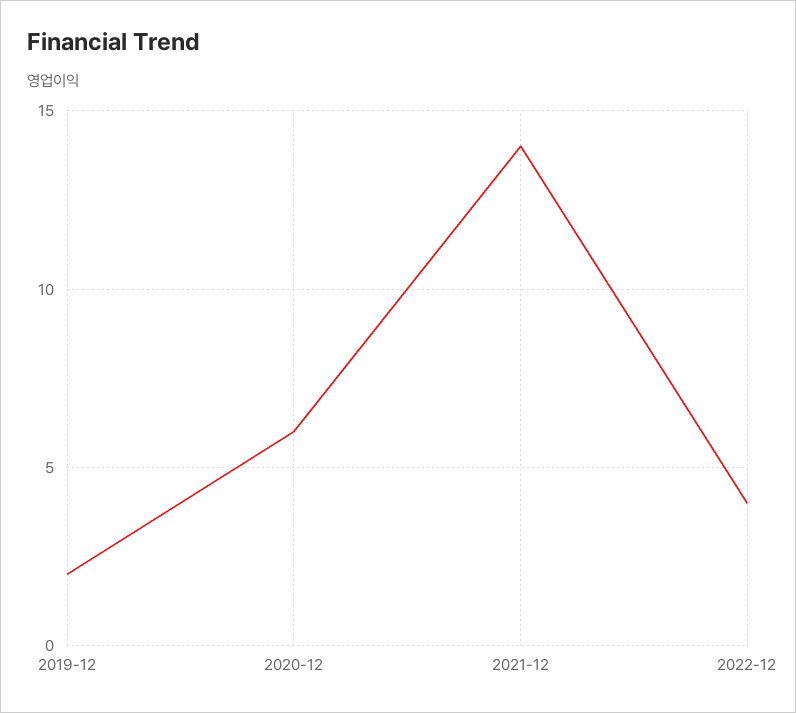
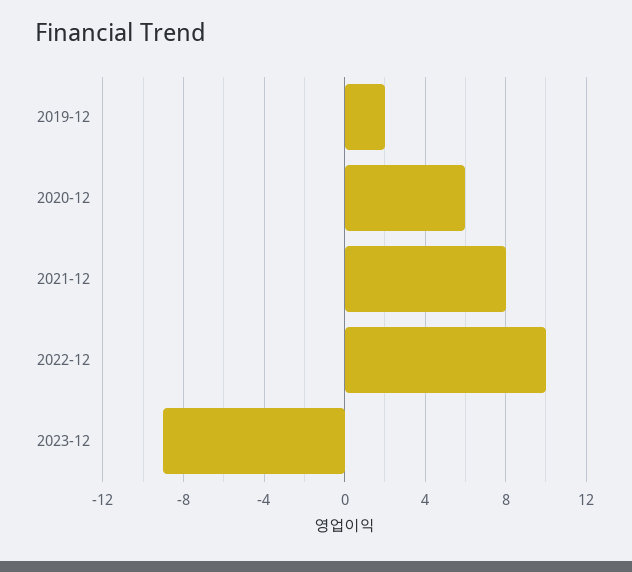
2021-12: 14 -> 8
2022-12: 4 -> 10
2023-12: none -> -9

